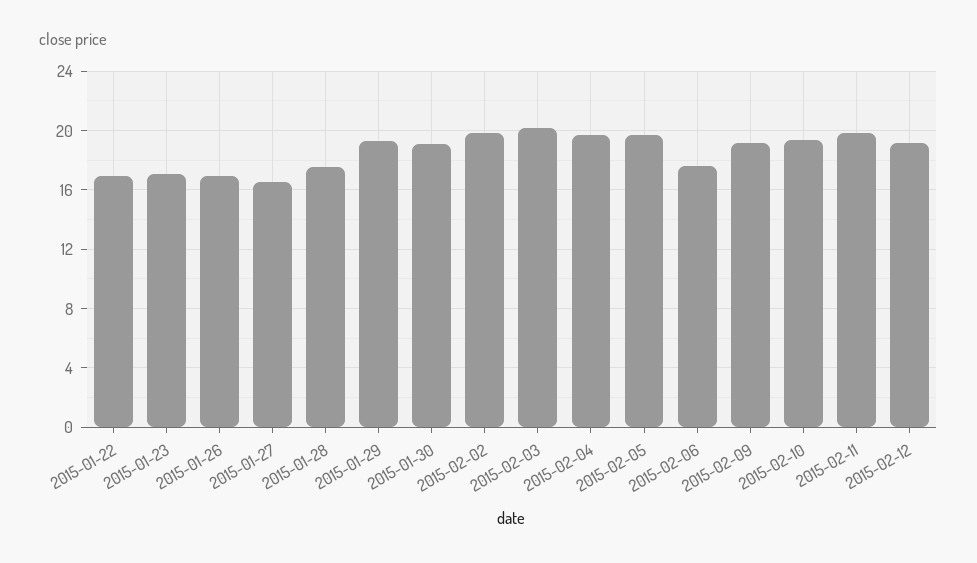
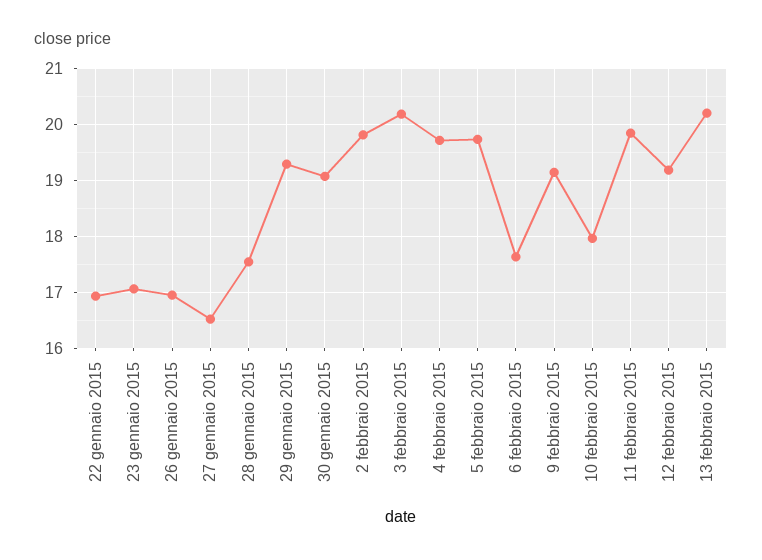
2015-02-10: 19.5 -> 18
13 febbraio 2015: none -> 20.2

